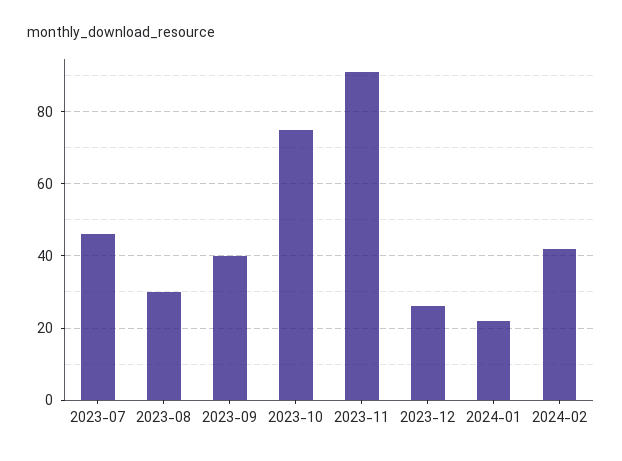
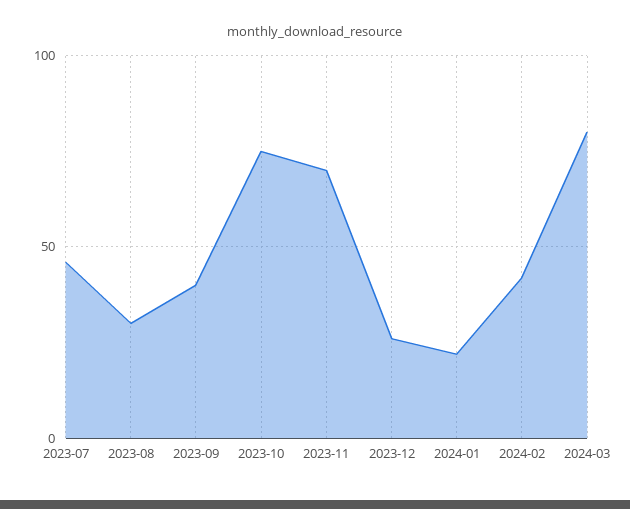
2023-11: 90 -> 70
2024-03: none -> 80

